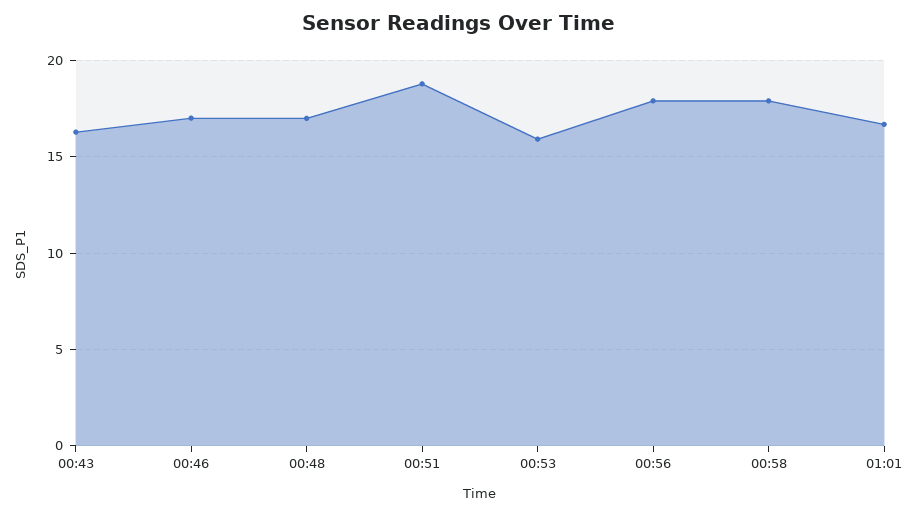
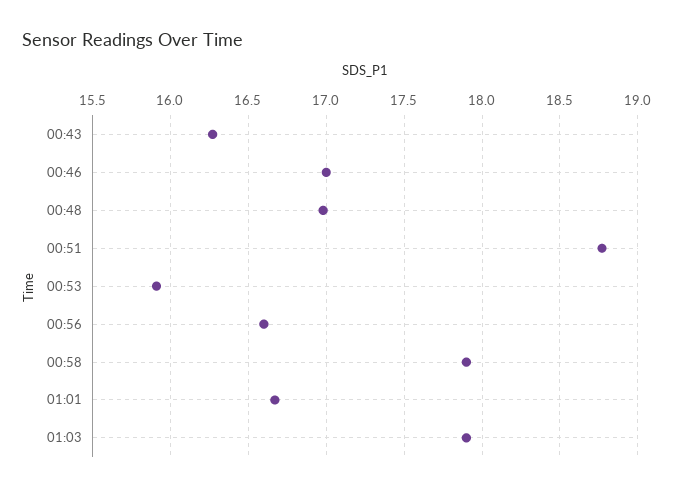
00:56: 18 -> 16.6
01:03: none -> 17.9

